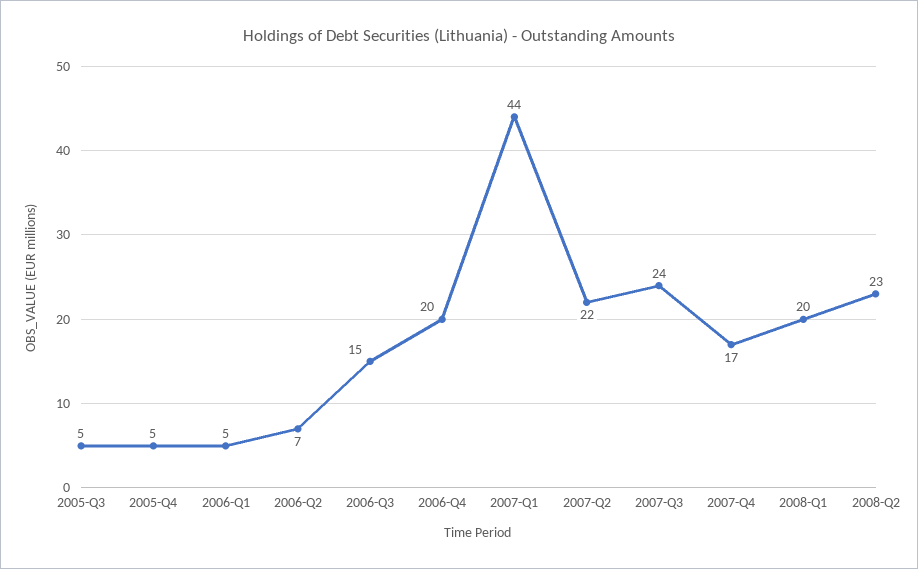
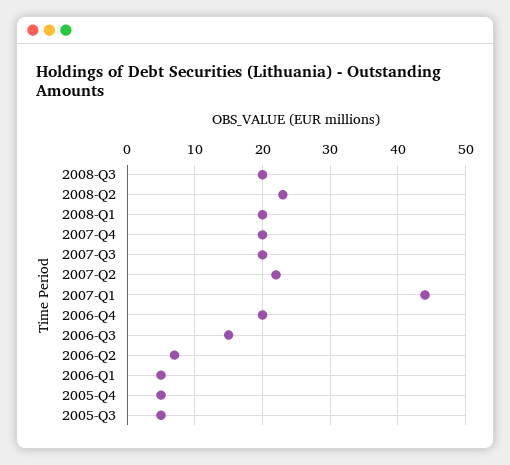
2007-Q3: 24 -> 20
2007-Q4: 17 -> 20
2008-Q3: none -> 20

